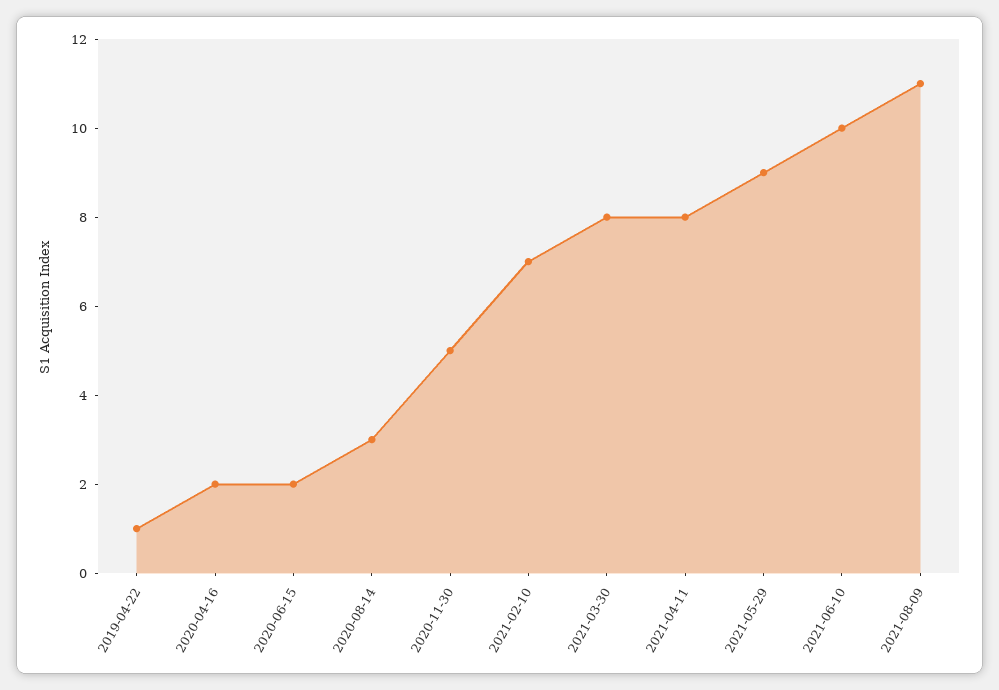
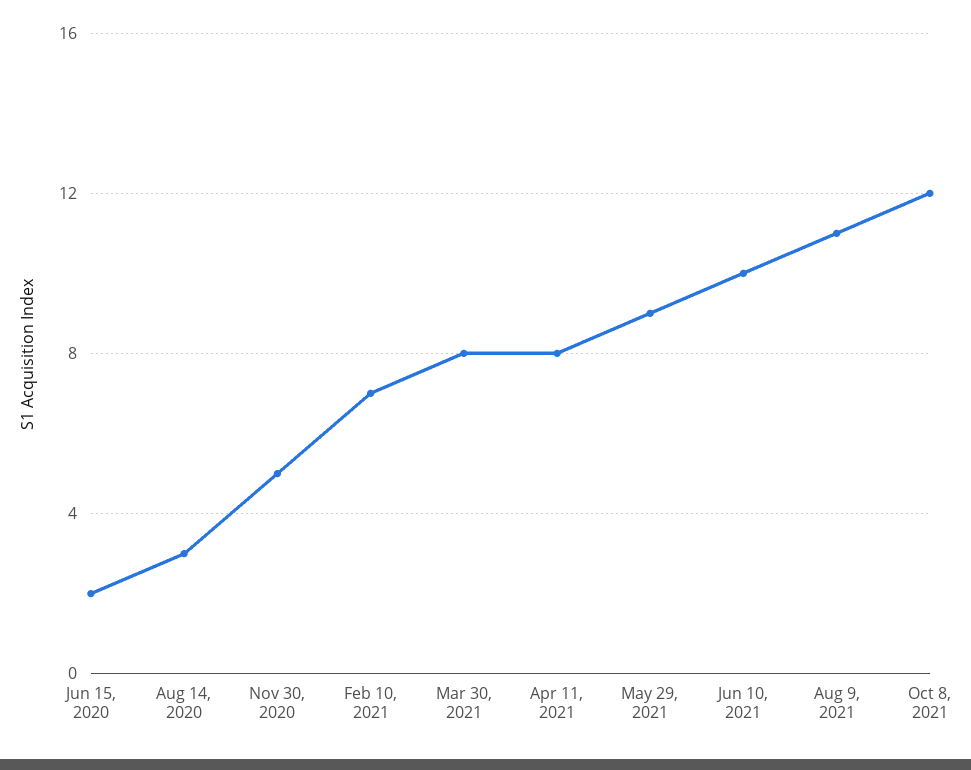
2019-04-22: 1 -> none
2020-04-16: 2 -> none
Oct 8, 2021: none -> 12

